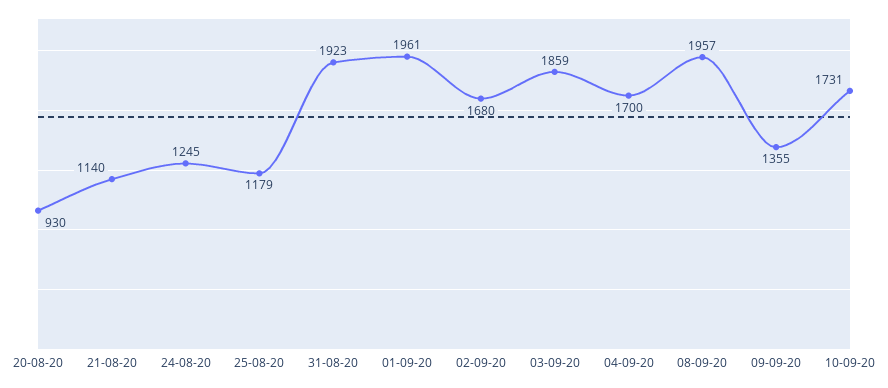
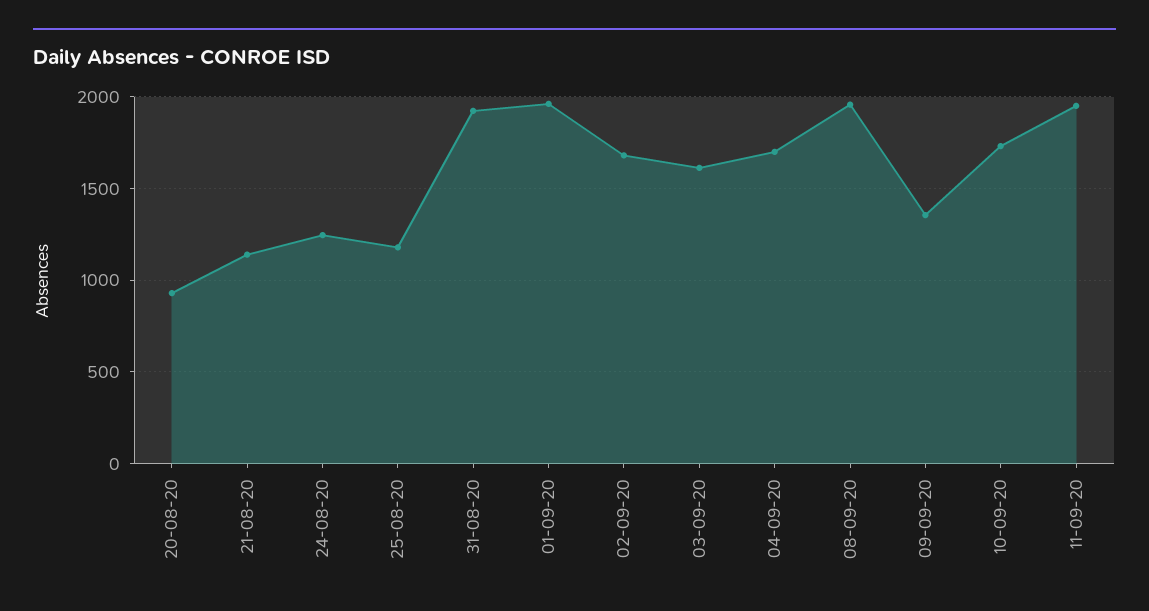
03-09-20: 1859 -> 1600
11-09-20: none -> 1950

